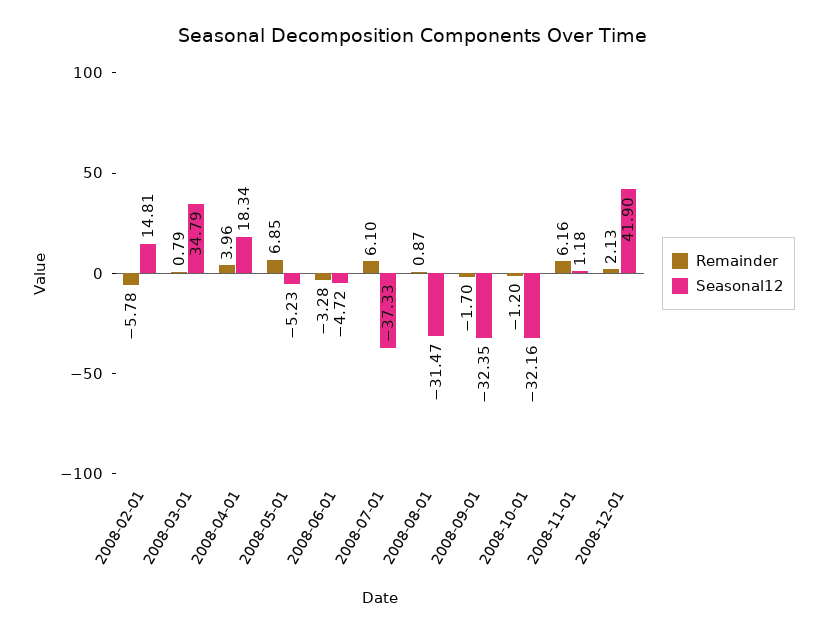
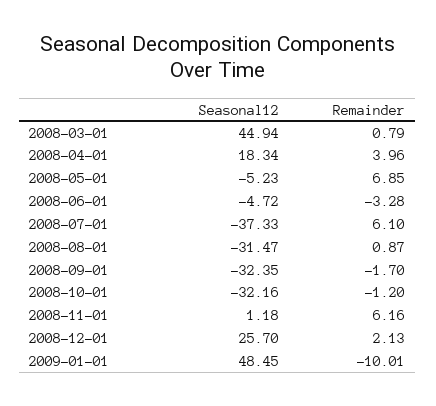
Remainder, 2008-02-01: -5.78 -> none
Seasonal12, 2008-02-01: 14.81 -> none
Seasonal12, 2008-03-01: 34.79 -> 44.94
Seasonal12, 2008-12-01: 41.9 -> 25.7
Seasonal12, 2009-01-01: none -> 48.45
Remainder, 2009-01-01: none -> -10.01

